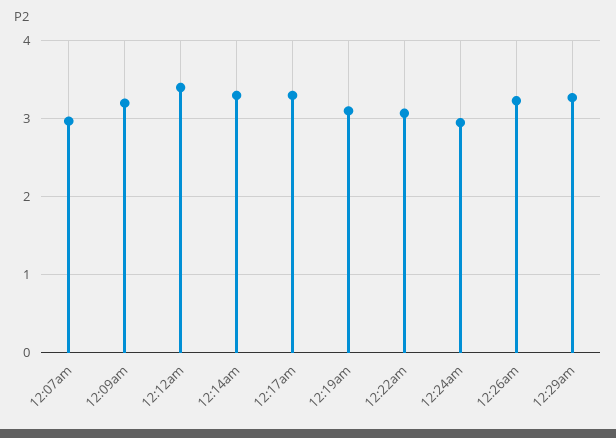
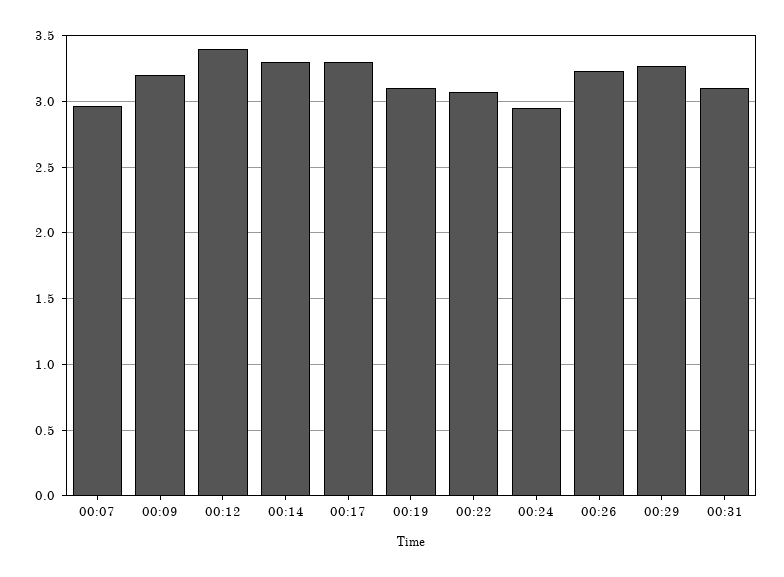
00:31: none -> 3.1

